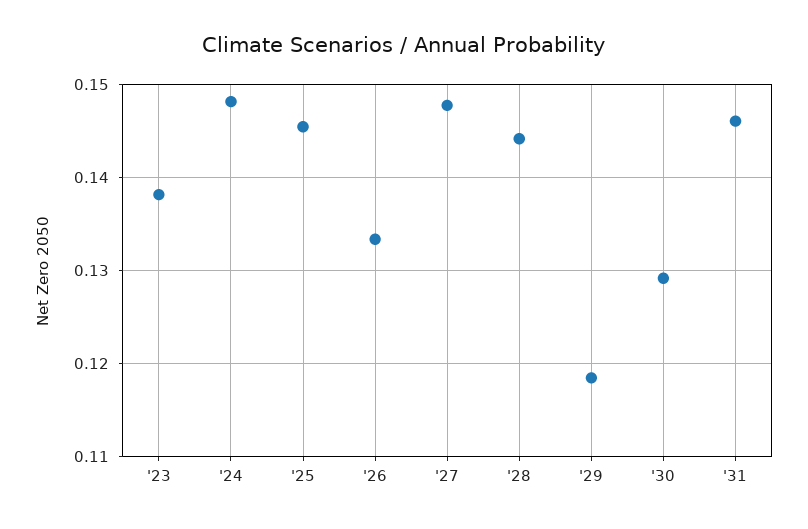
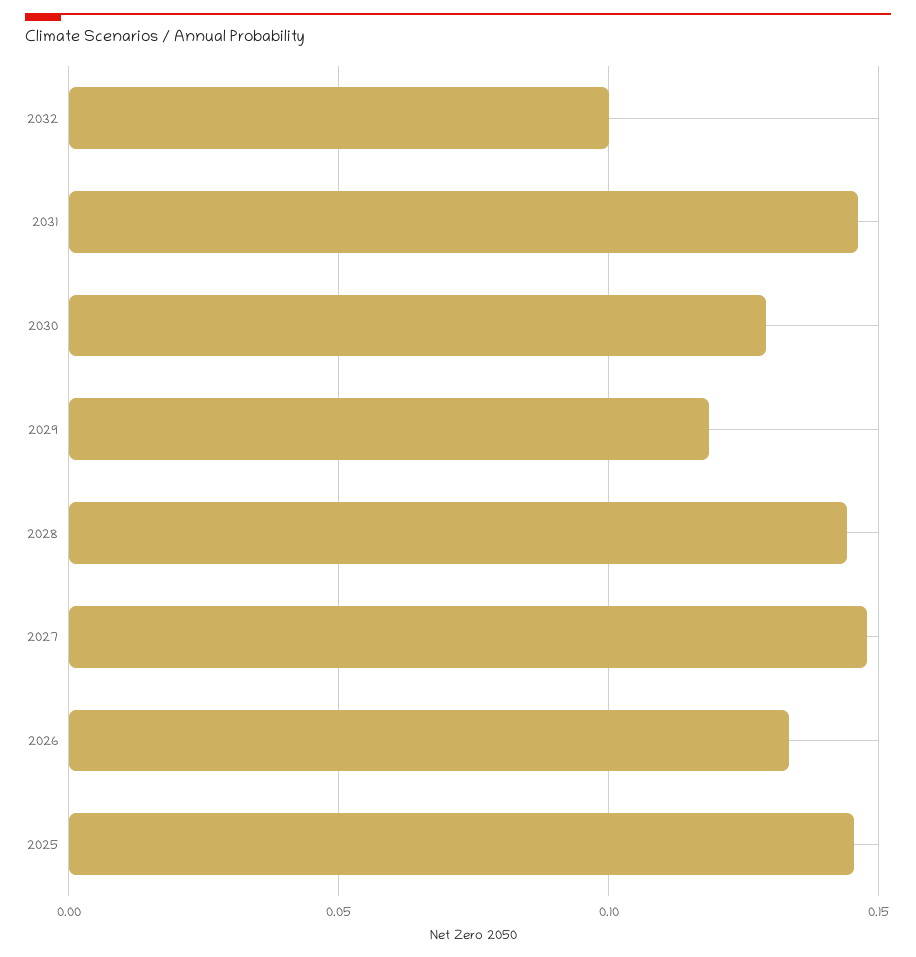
'23: 0.138 -> none
'24: 0.148 -> none
2032: none -> 0.1

